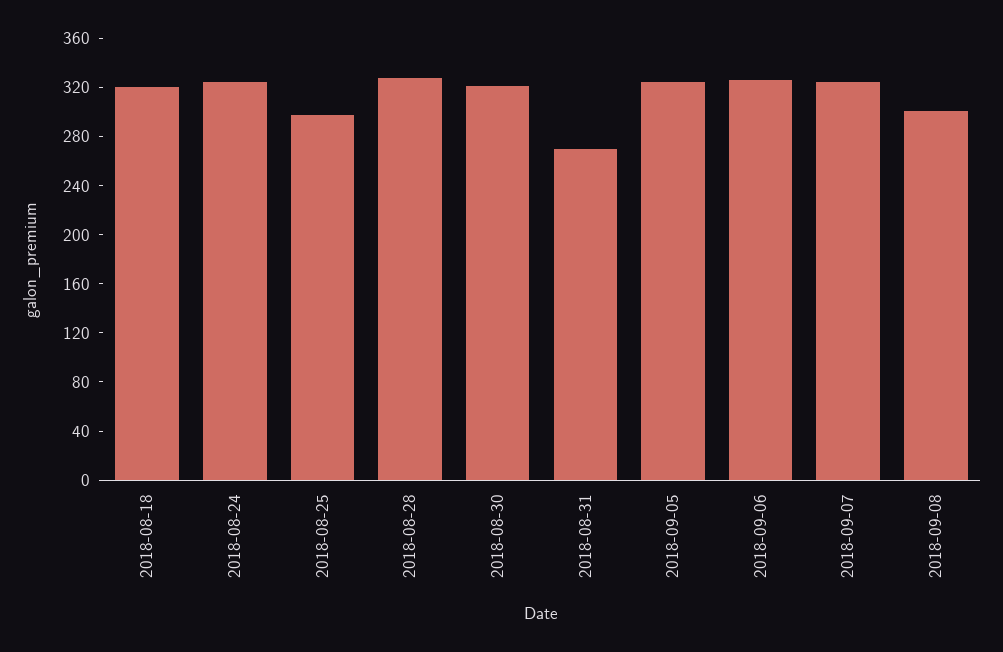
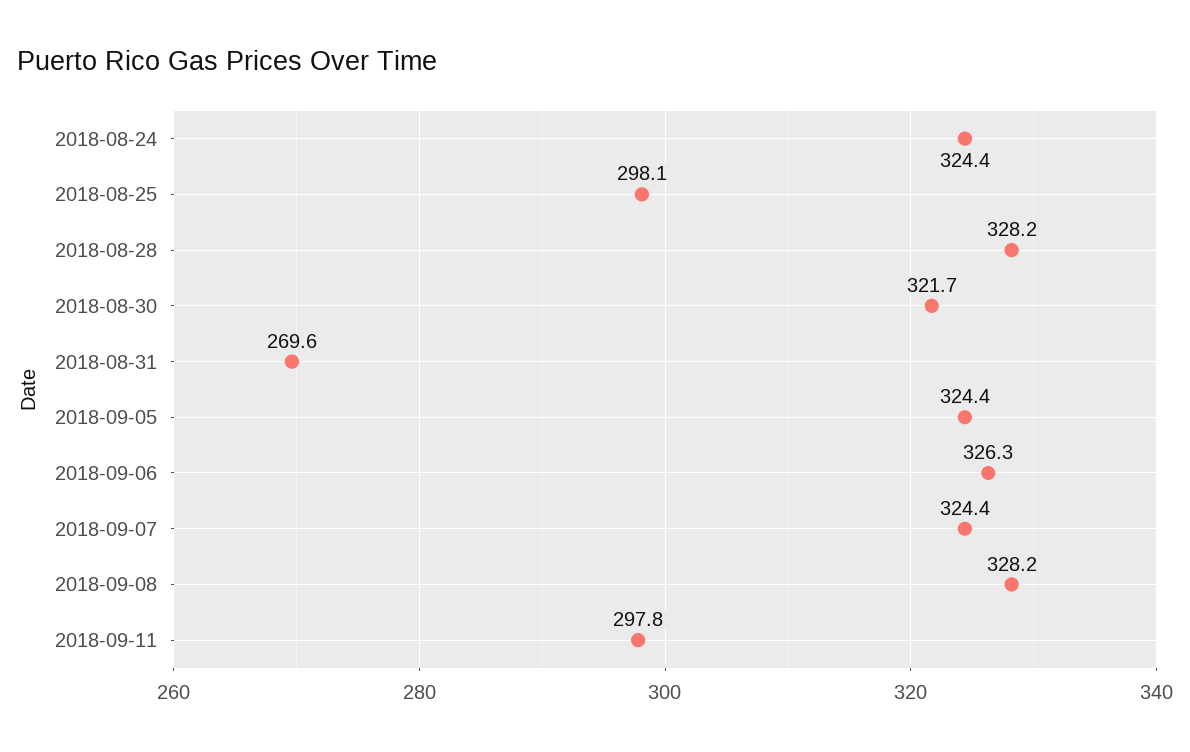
2018-08-18: 320 -> none
2018-09-08: 300 -> 328.2
2018-09-11: none -> 297.8

